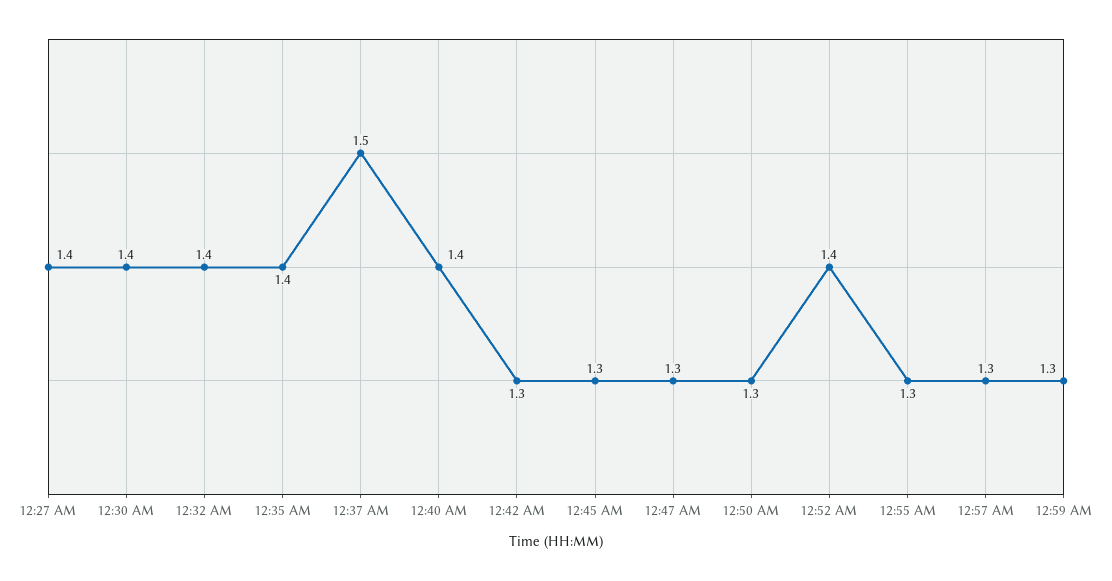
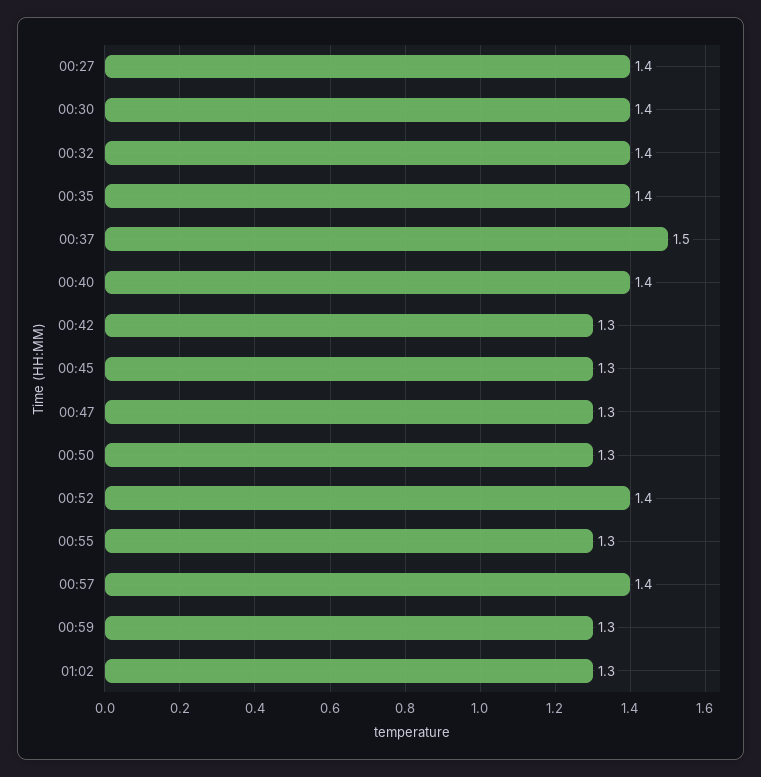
12:57 AM: 1.3 -> 1.4
01:02: none -> 1.3

